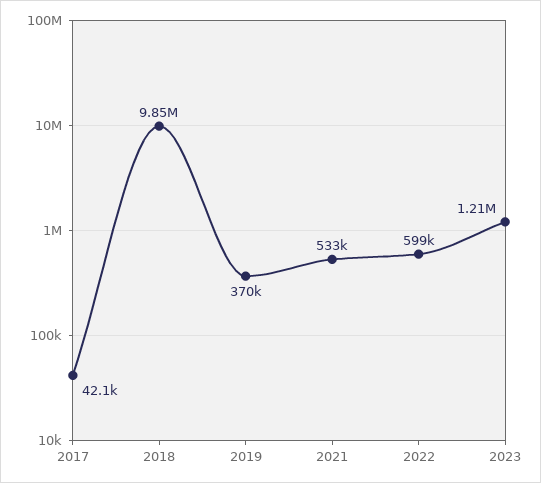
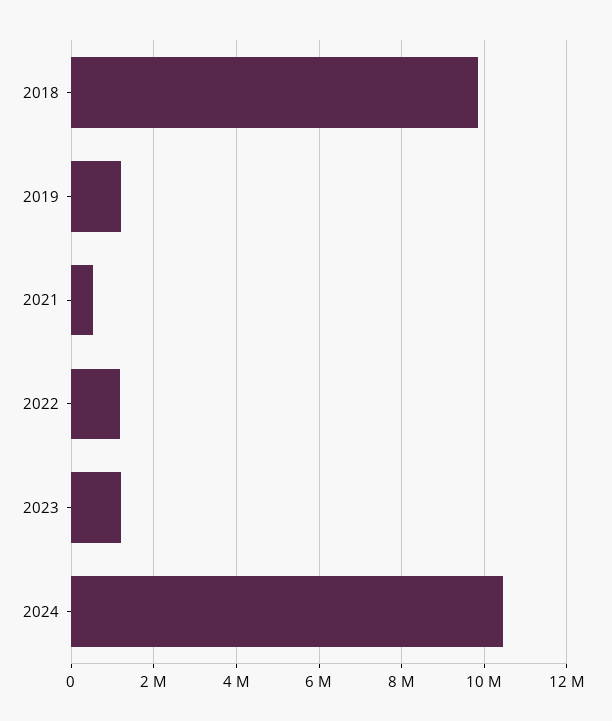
2017: 42100 -> none
2019: 370000 -> 1200000
2022: 599000 -> 1200000
2024: none -> 10400000

